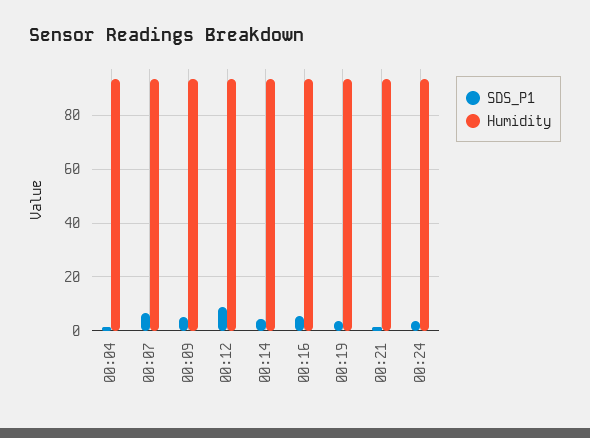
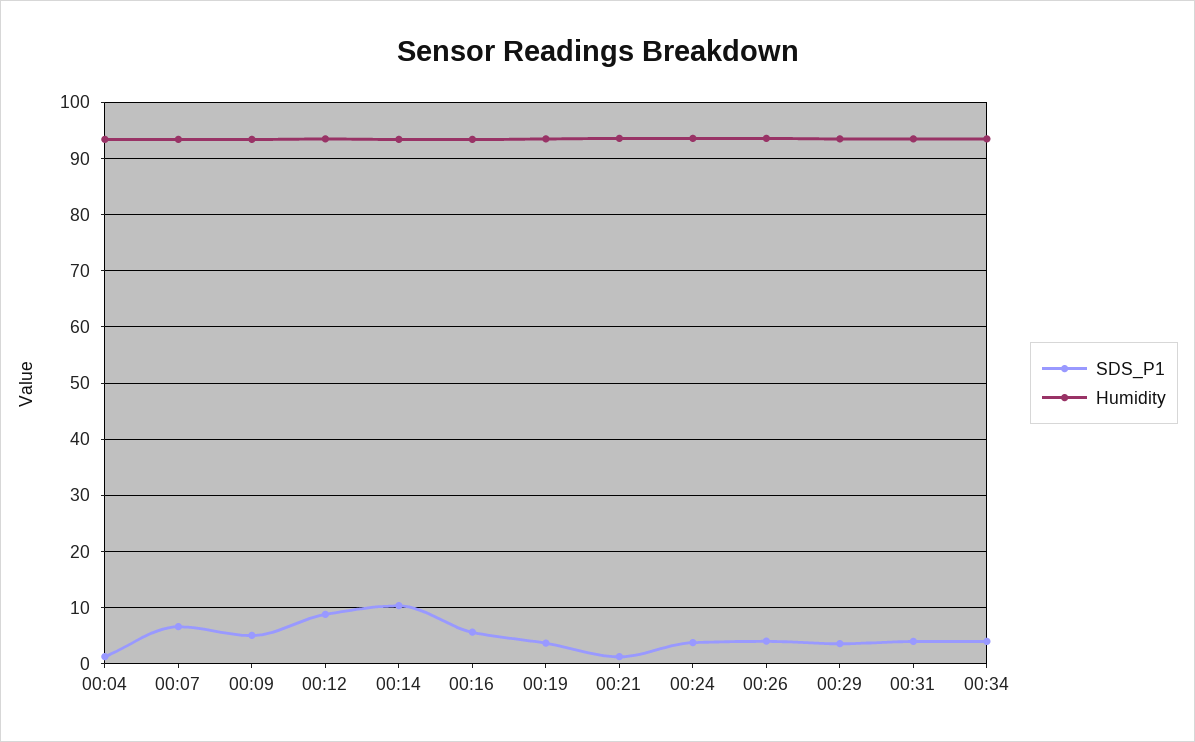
SDS_P1, 00:14: 5 -> 10
SDS_P1, 00:26: none -> 4
Humidity, 00:26: none -> 94
SDS_P1, 00:29: none -> 4
Humidity, 00:29: none -> 94
SDS_P1, 00:31: none -> 4
Humidity, 00:31: none -> 94
SDS_P1, 00:34: none -> 4
Humidity, 00:34: none -> 94

